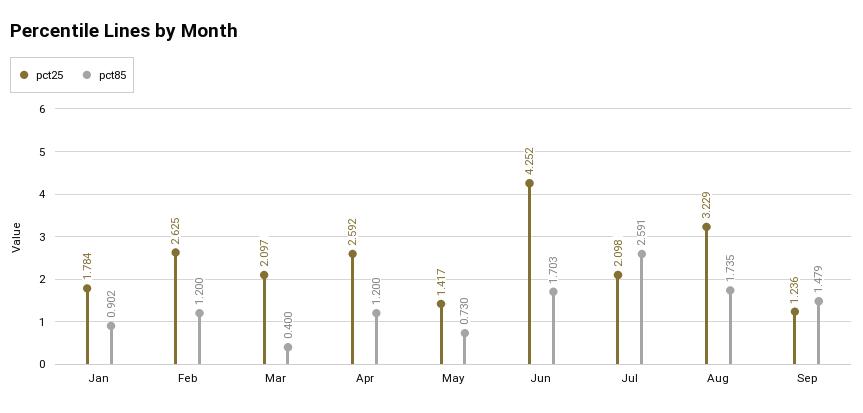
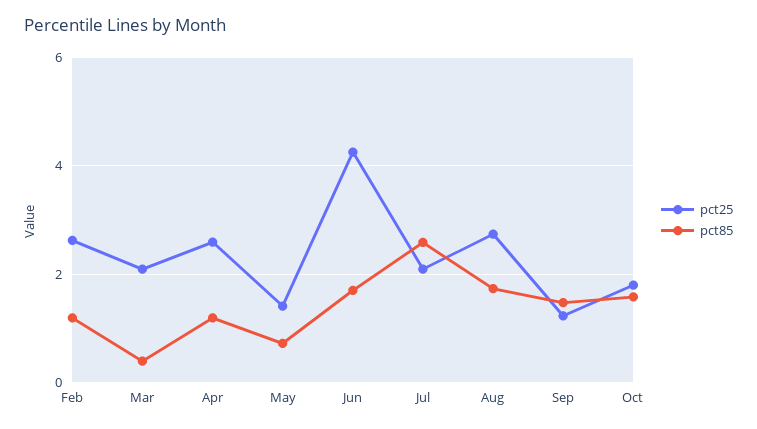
pct25, Jan: 1.784 -> none
pct85, Jan: 0.902 -> none
pct25, Aug: 3.229 -> 2.8
pct25, Oct: none -> 1.8
pct85, Oct: none -> 1.6

